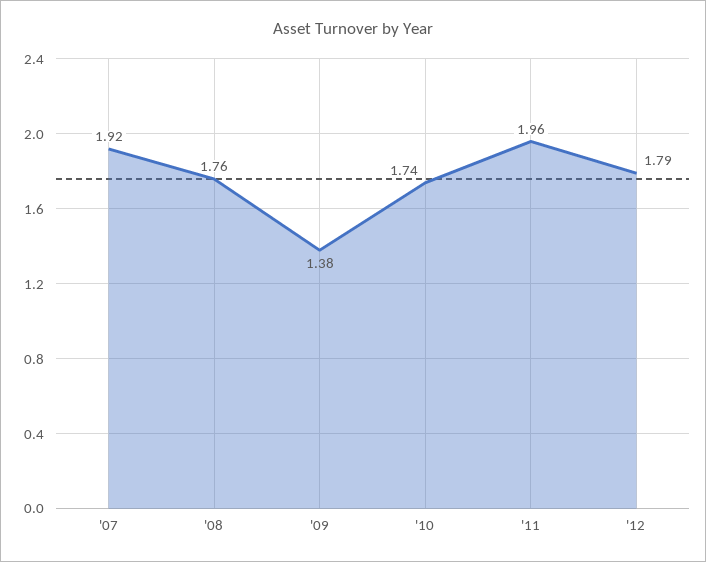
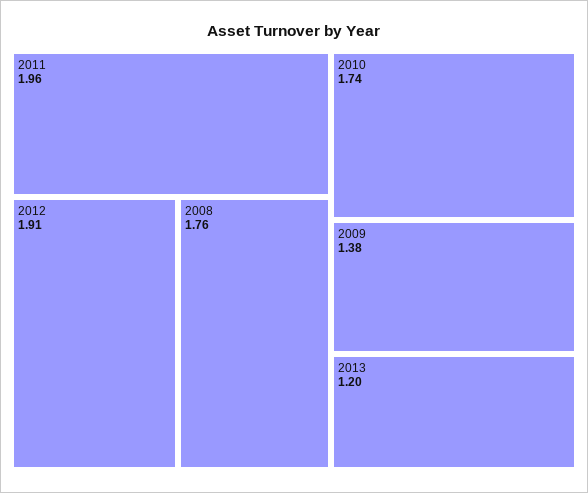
'07: 1.92 -> none
'12: 1.79 -> 1.91
2013: none -> 1.2

